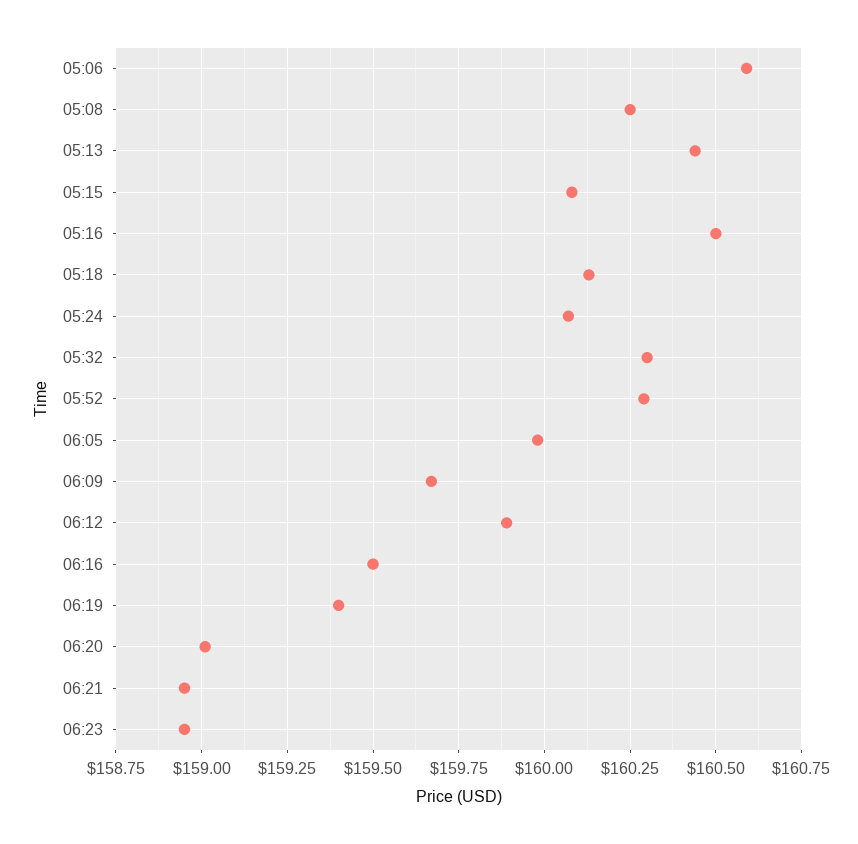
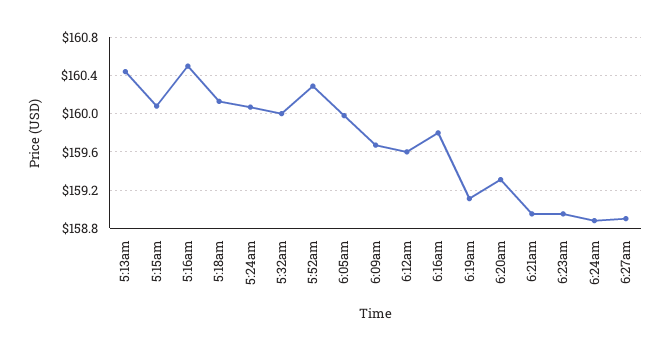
05:06: 160.6 -> none
05:08: 160.25 -> none
05:32: 160.3 -> 160
06:12: 159.9 -> 159.6
06:16: 159.5 -> 159.8
06:19: 159.4 -> 159.1
06:20: 159 -> 159.3
6:24am: none -> 158.9
6:27am: none -> 158.9

